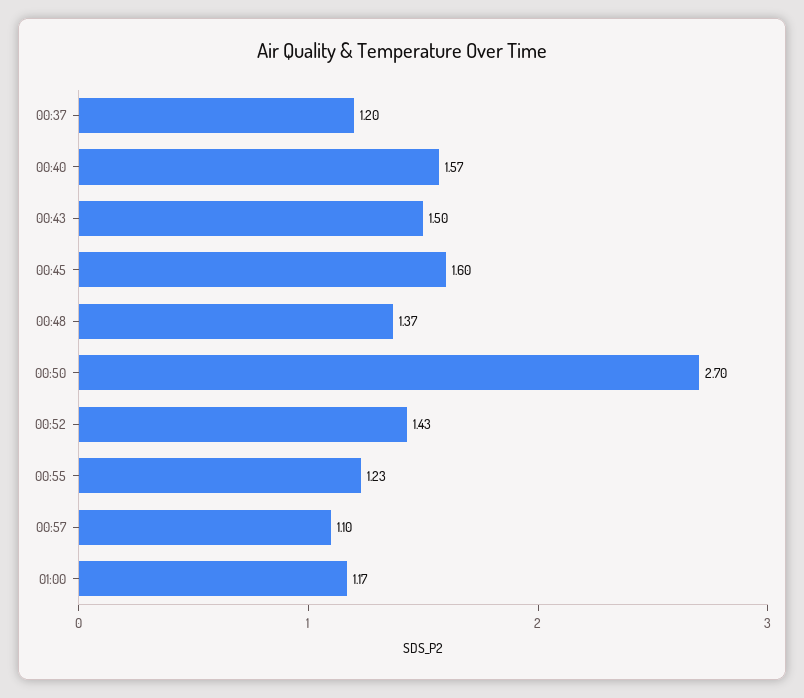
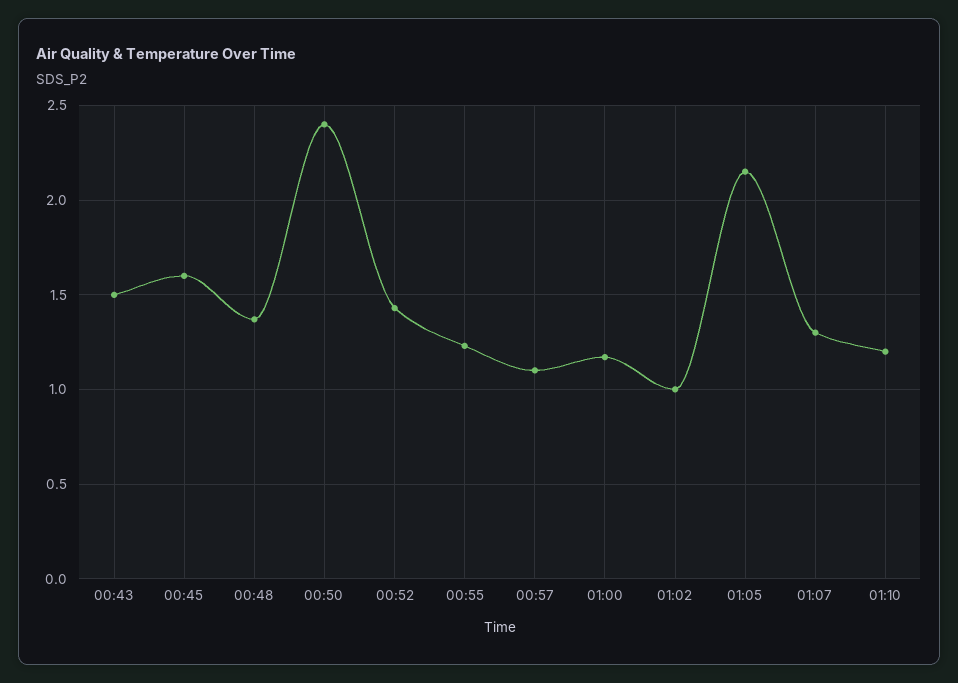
00:37: 1.2 -> none
00:40: 1.57 -> none
00:50: 2.7 -> 2.4
01:02: none -> 1
01:05: none -> 2.15
01:07: none -> 1.3
01:10: none -> 1.2

